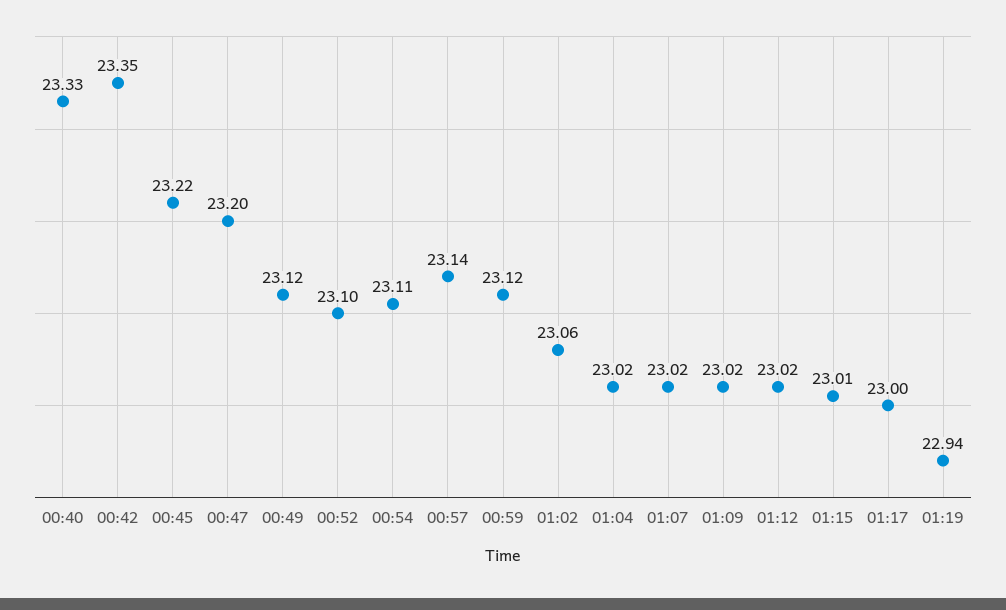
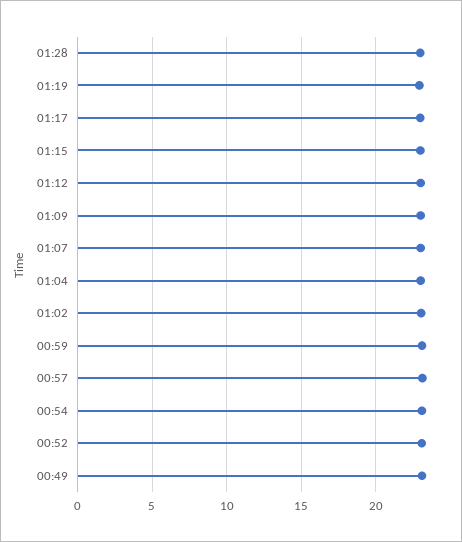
00:40: 23.33 -> none
00:42: 23.35 -> none
00:45: 23.22 -> none
00:47: 23.2 -> none
01:28: none -> 23

